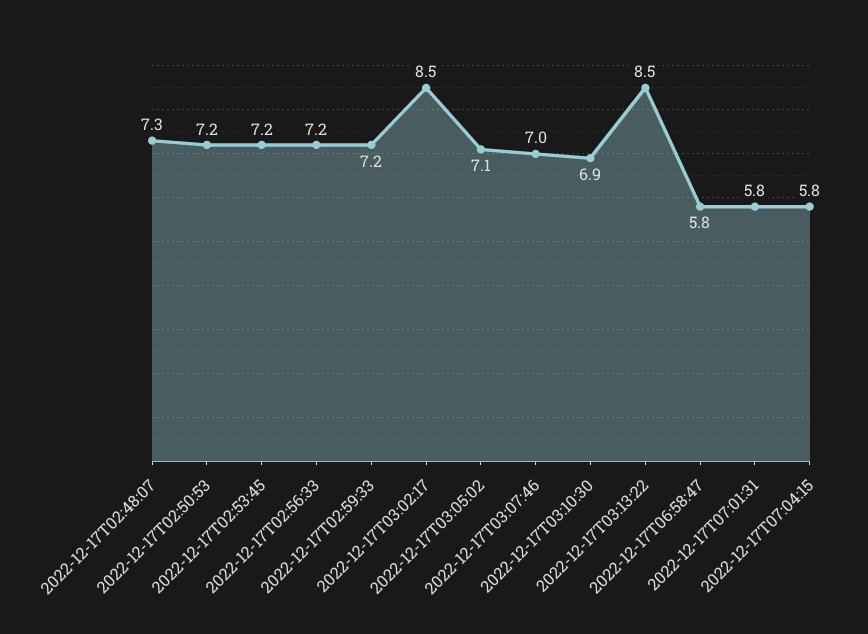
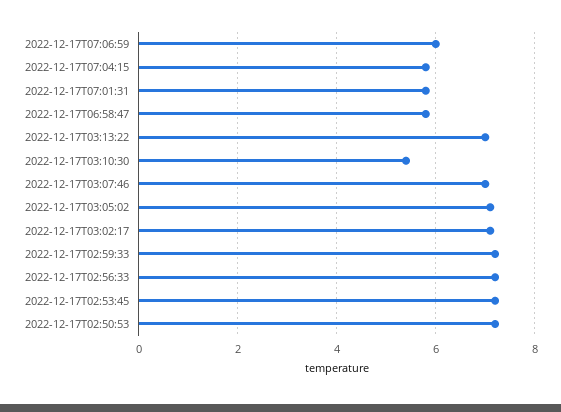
2022-12-17T02:48:07: 7.3 -> none
2022-12-17T03:02:17: 8.5 -> 7
2022-12-17T03:10:30: 6.9 -> 5.5
2022-12-17T03:13:22: 8.5 -> 7
2022-12-17T07:06:59: none -> 6

